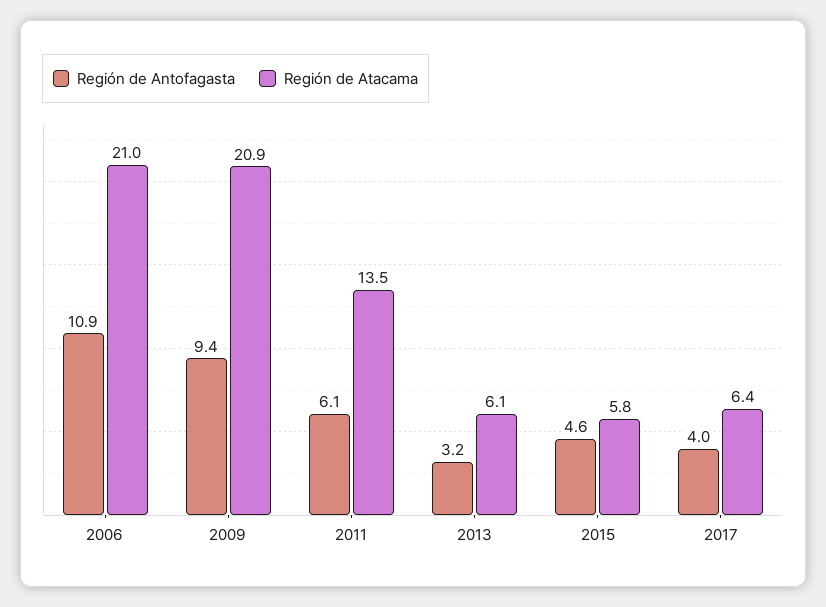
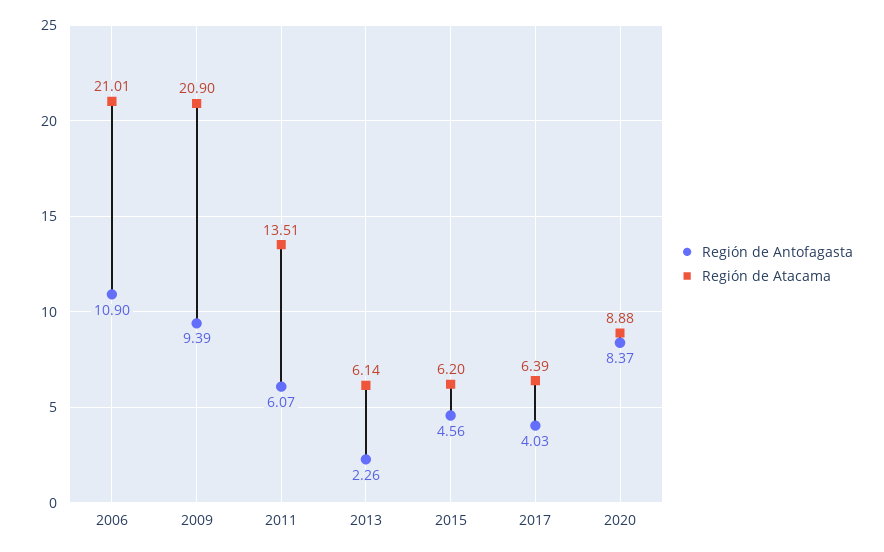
Región de Antofagasta, 2013: 3.2 -> 2.26
Región de Atacama, 2015: 5.8 -> 6.2
Región de Antofagasta, 2020: none -> 8.37
Región de Atacama, 2020: none -> 8.88

